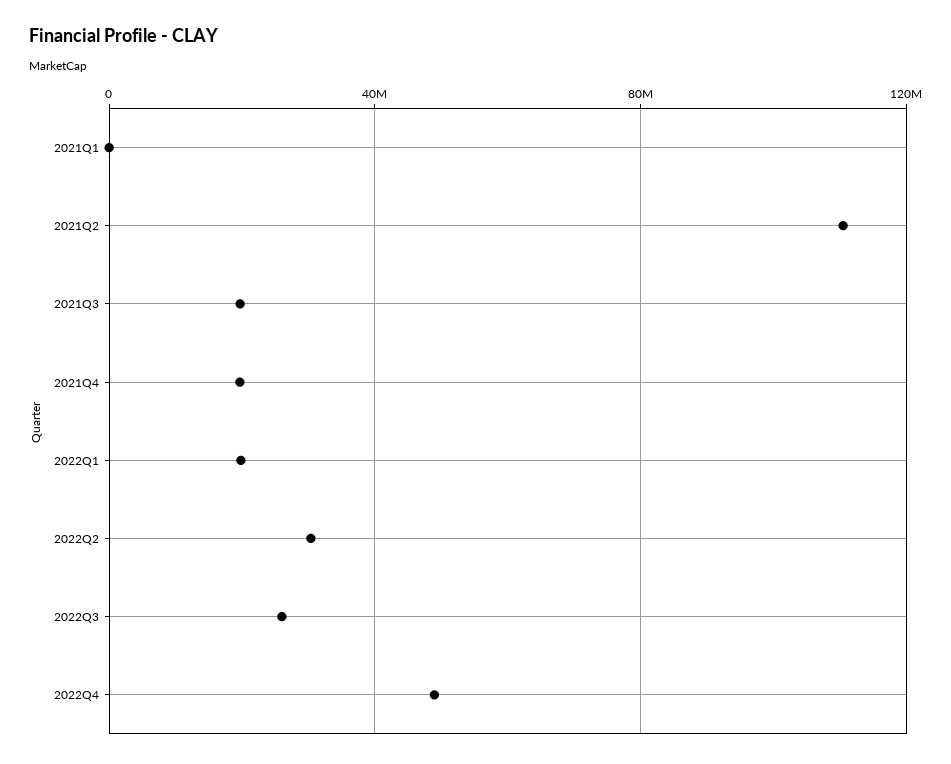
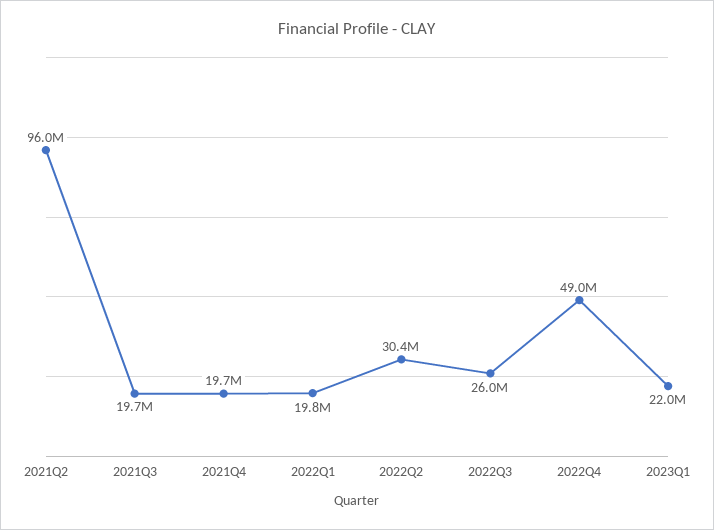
2021Q1: 0 -> none
2021Q2: 110000000 -> 96000000
2023Q1: none -> 22000000

